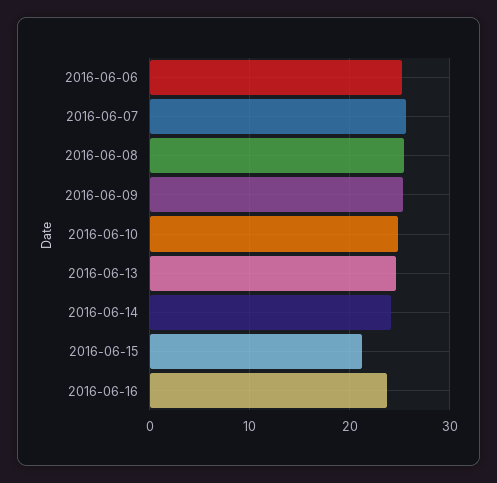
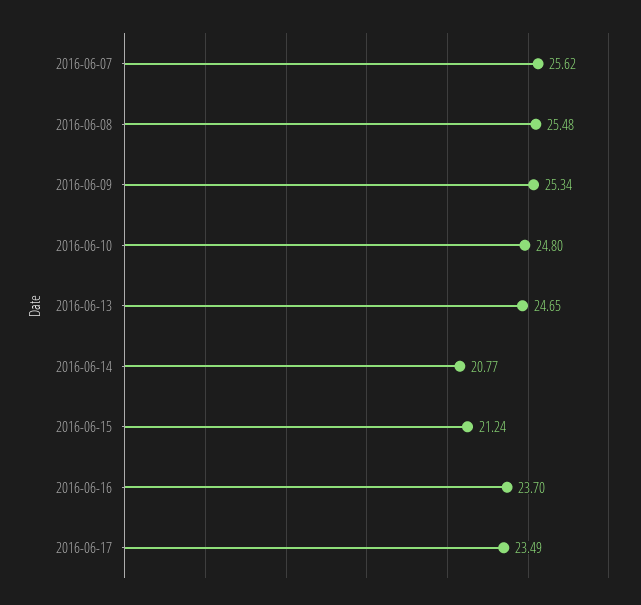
2016-06-06: 25 -> none
2016-06-14: 24 -> 20.77
2016-06-17: none -> 23.49

